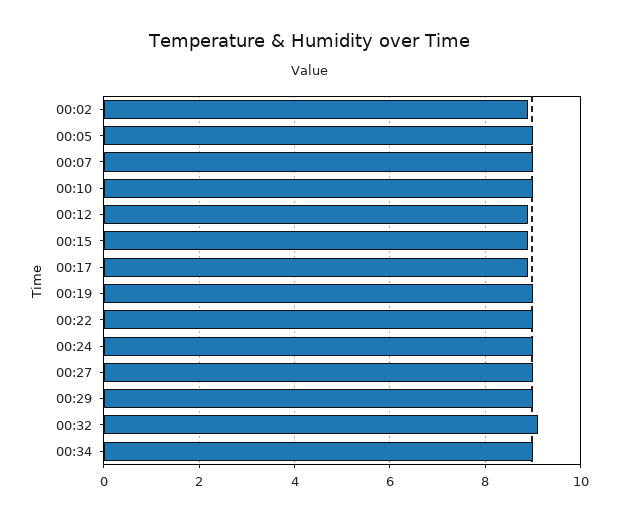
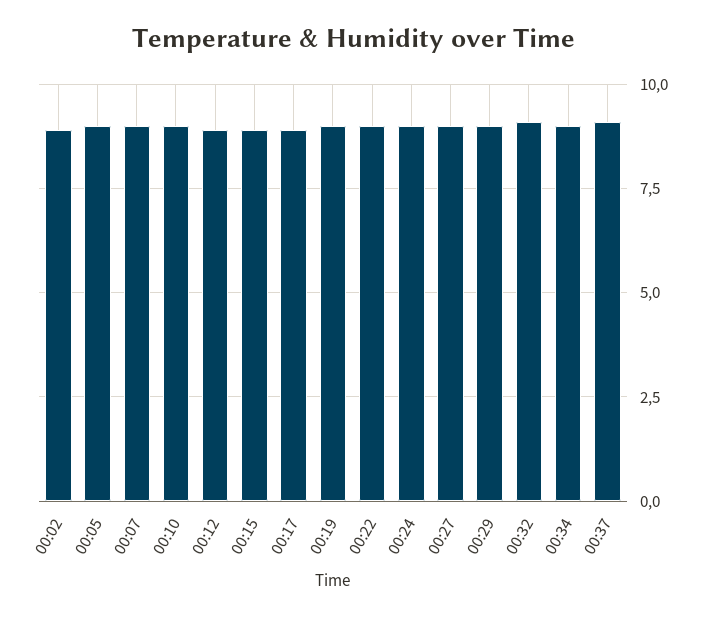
00:37: none -> 9

